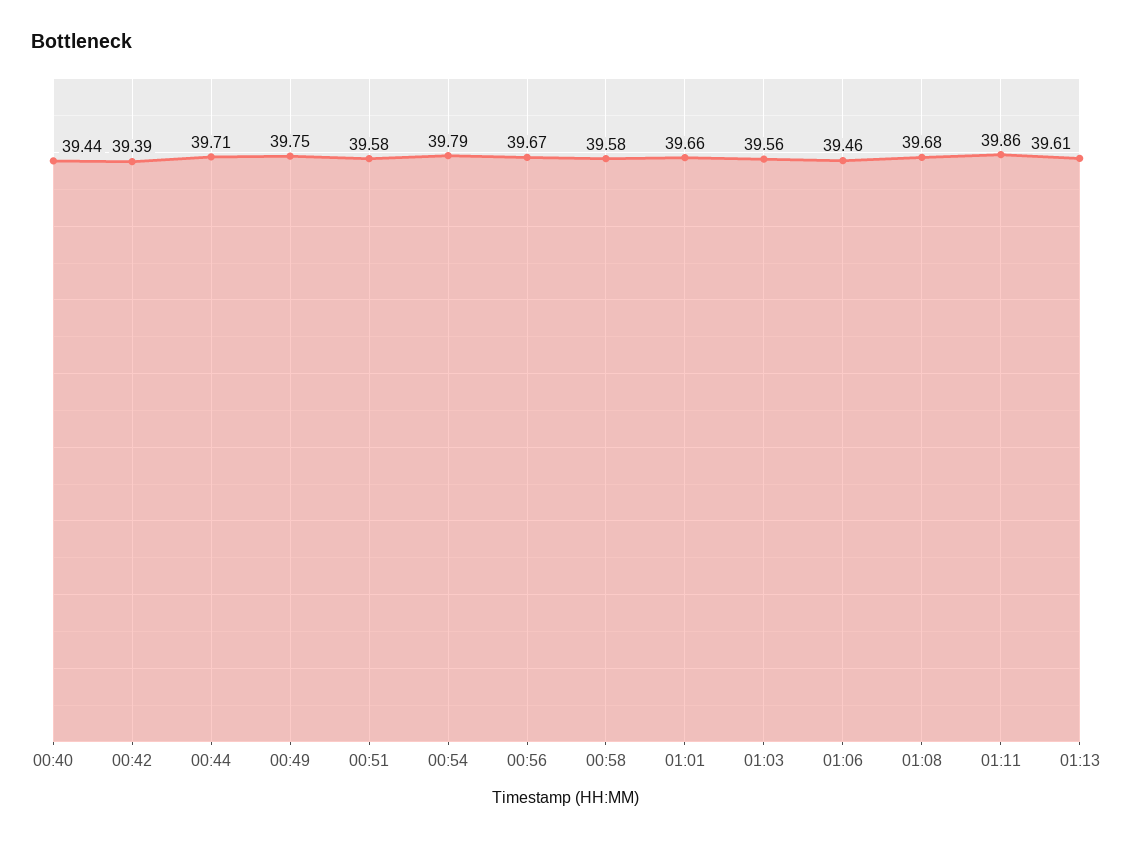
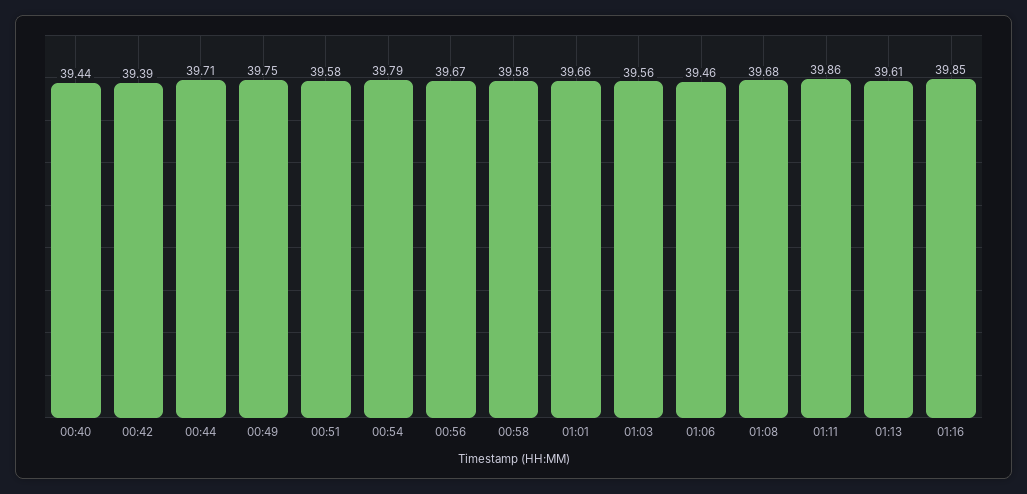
01:16: none -> 39.85

